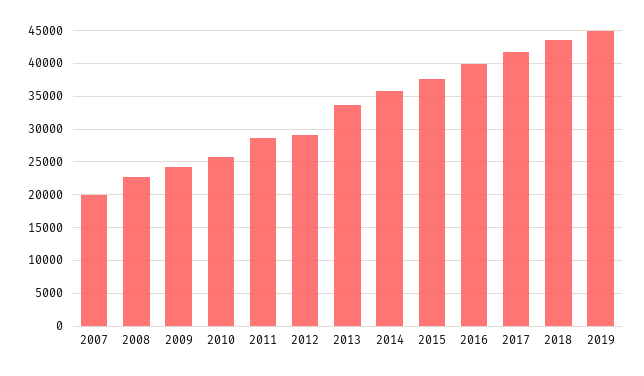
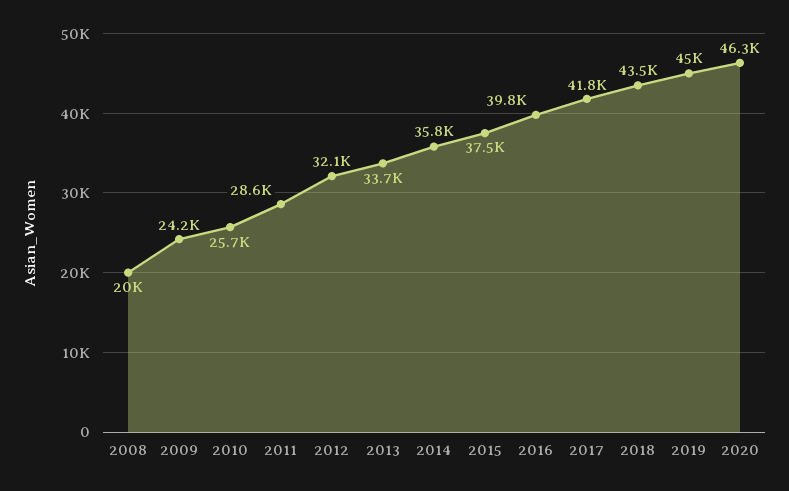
2007: 20000 -> none
2008: 23000 -> 20000
2012: 29000 -> 32100
2020: none -> 46300

